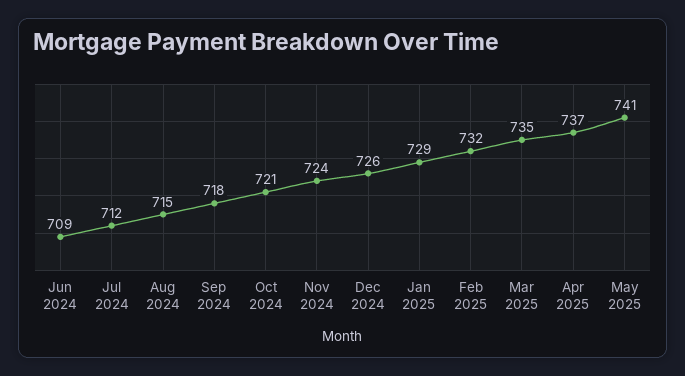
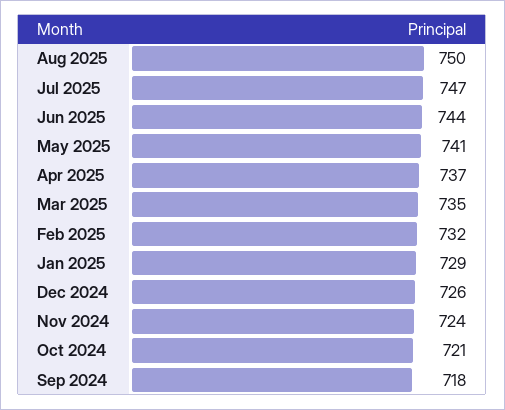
Jun 2024: 709 -> none
Jul 2024: 712 -> none
Aug 2024: 715 -> none
Aug 2025: none -> 750
Jul 2025: none -> 747
Jun 2025: none -> 744

